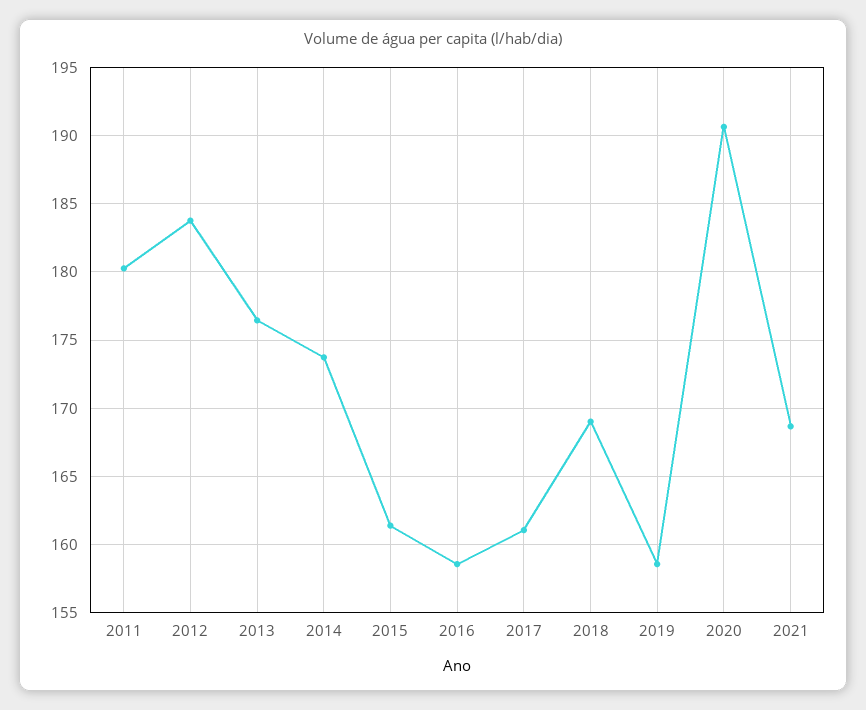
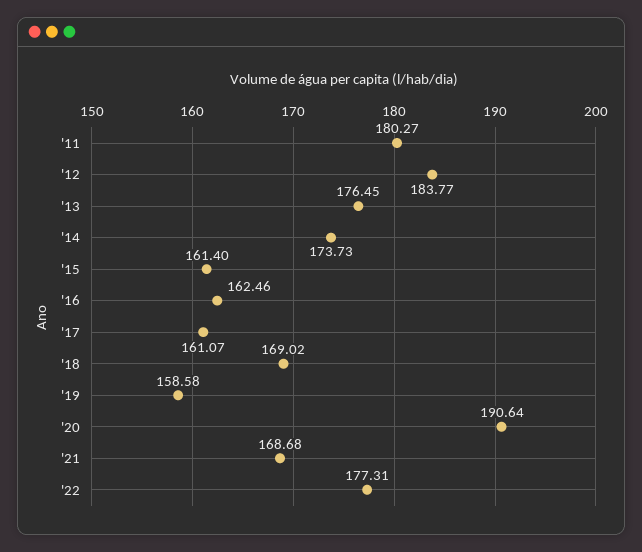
2016: 158.5 -> 162.46
'22: none -> 177.31

